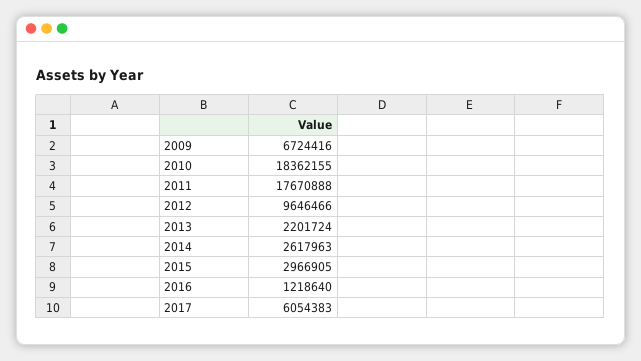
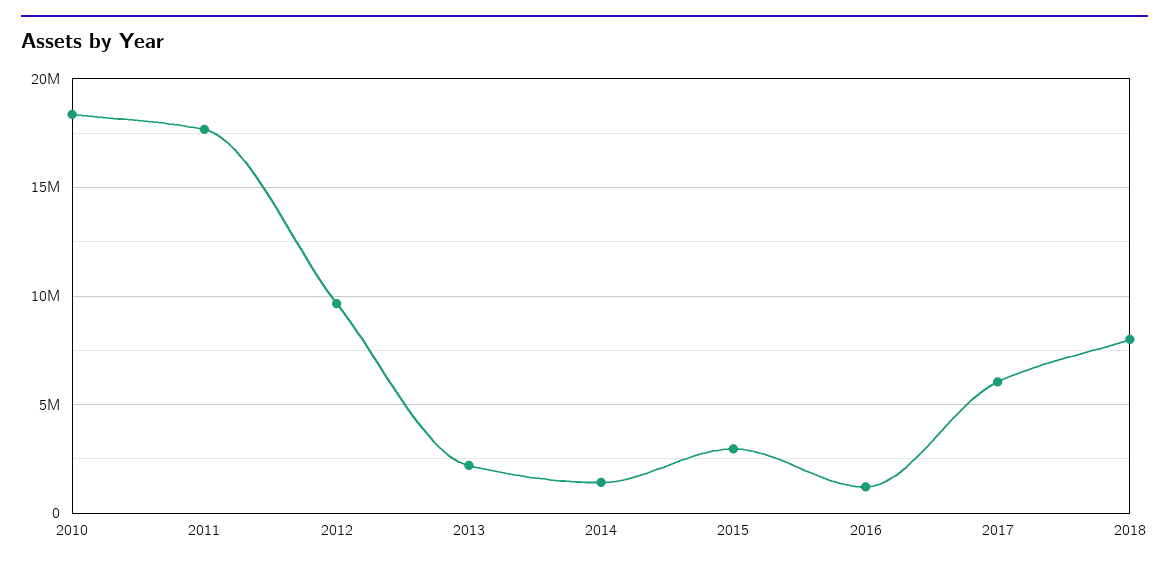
2009: 6724416 -> none
2014: 2617963 -> 1500000
2018: none -> 8000000

